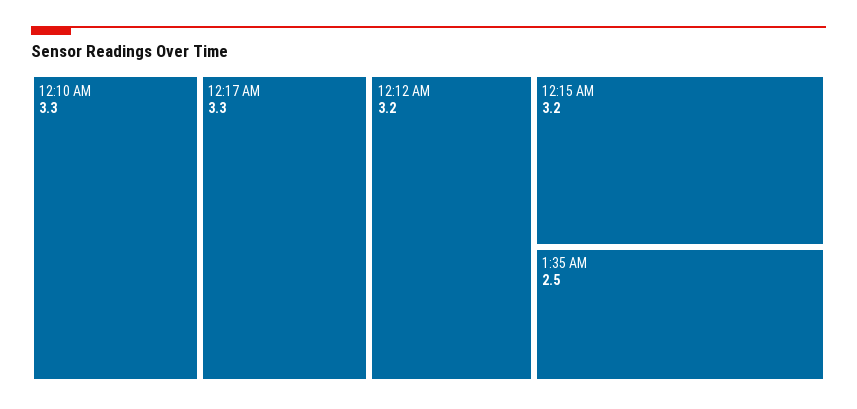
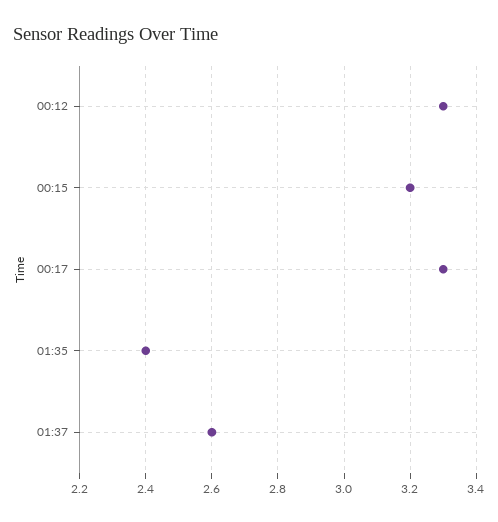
12:10 AM: 3.3 -> none
12:12 AM: 3.2 -> 3.3
1:35 AM: 2.5 -> 2.4
01:37: none -> 2.6

